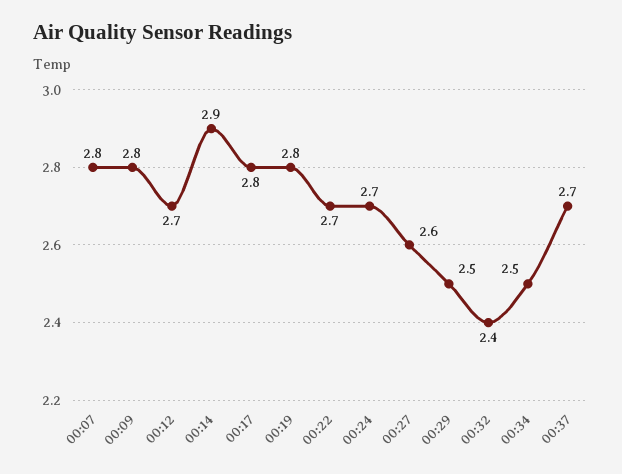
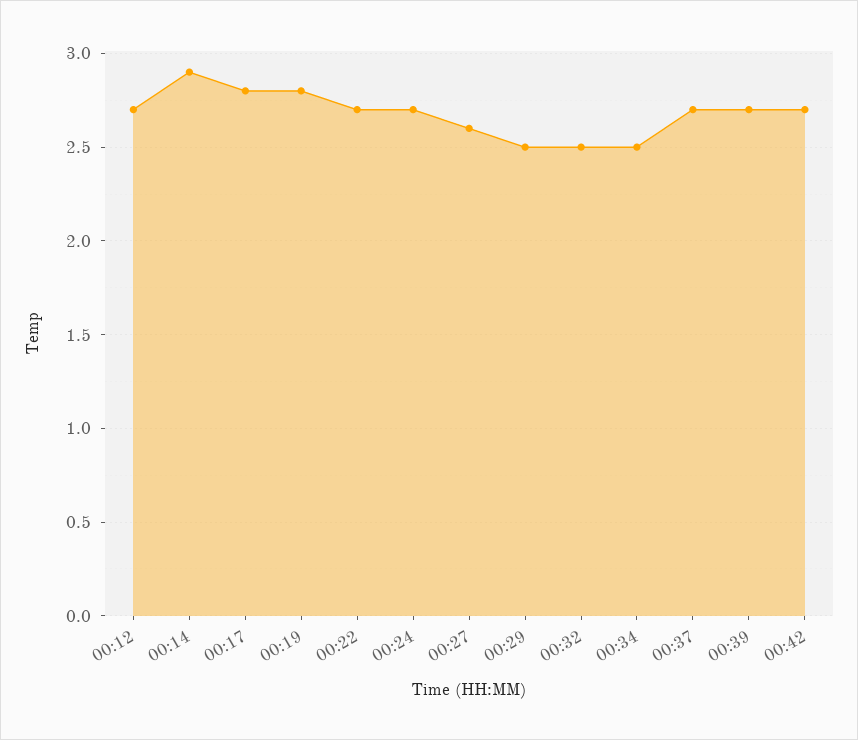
00:07: 2.8 -> none
00:09: 2.8 -> none
00:32: 2.4 -> 2.5
00:39: none -> 2.7
00:42: none -> 2.7

